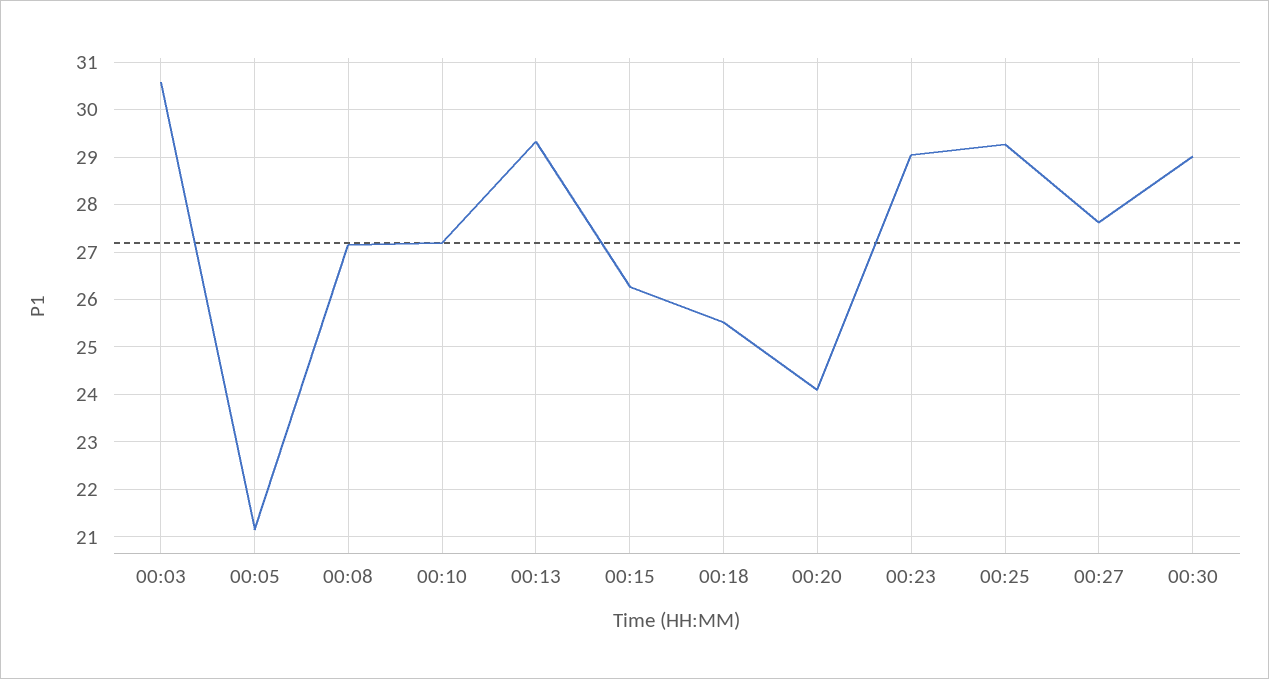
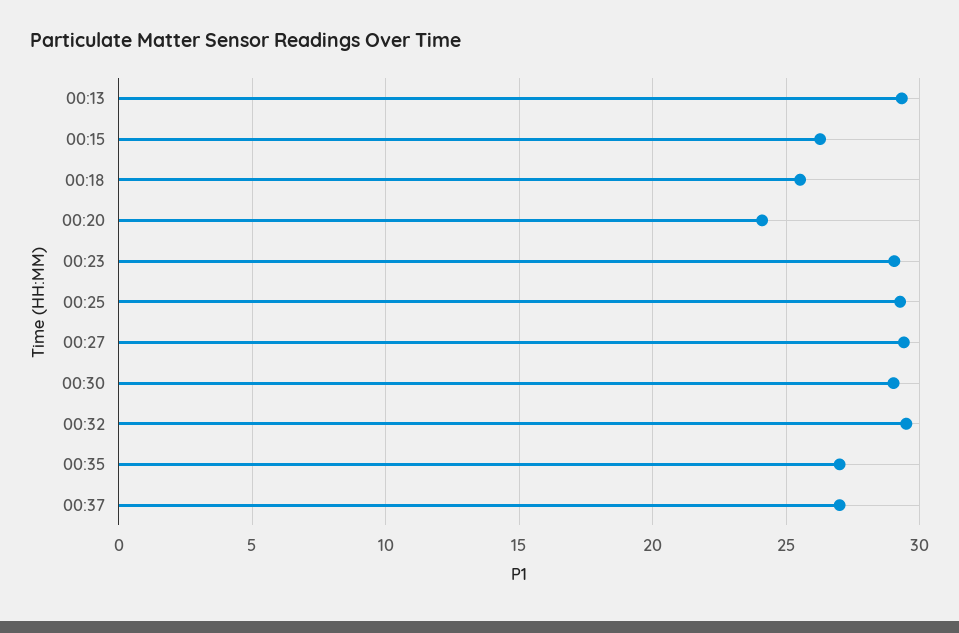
00:03: 30.6 -> none
00:05: 21.2 -> none
00:08: 27.2 -> none
00:10: 27.2 -> none
00:27: 27.6 -> 29.5
00:32: none -> 29.5
00:35: none -> 27
00:37: none -> 27

